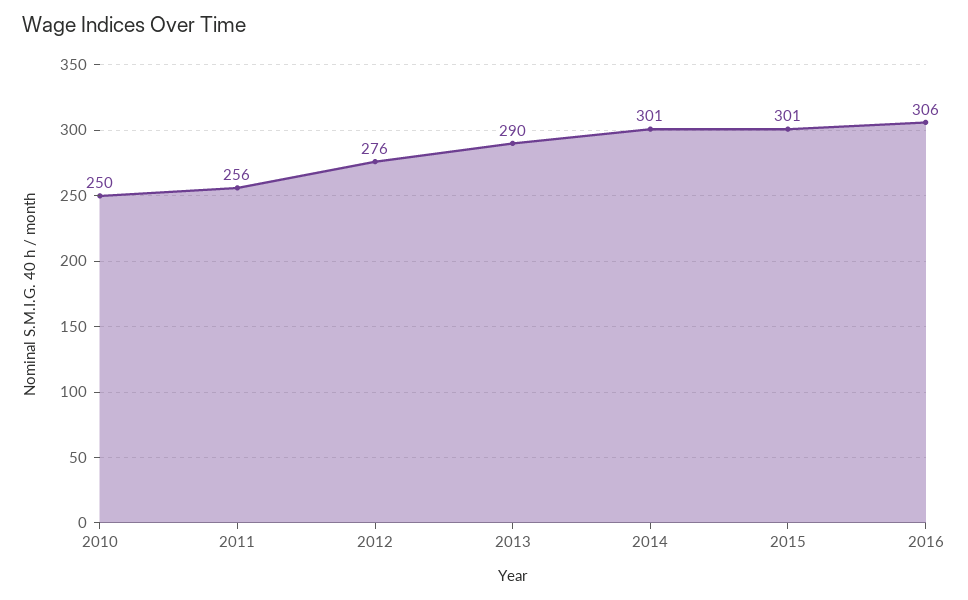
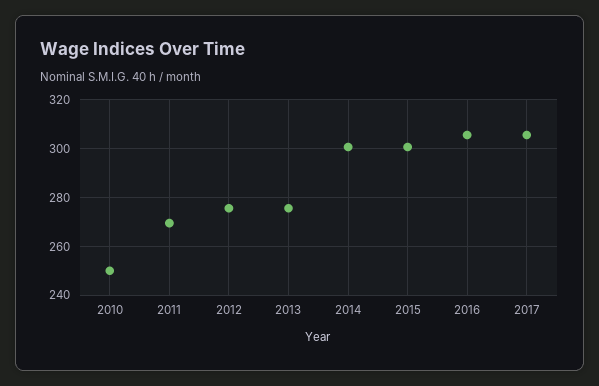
2011: 256 -> 270
2013: 290 -> 275
2017: none -> 305

